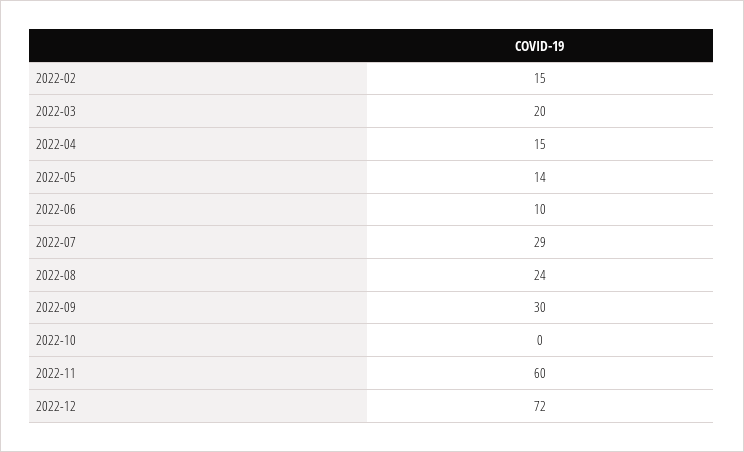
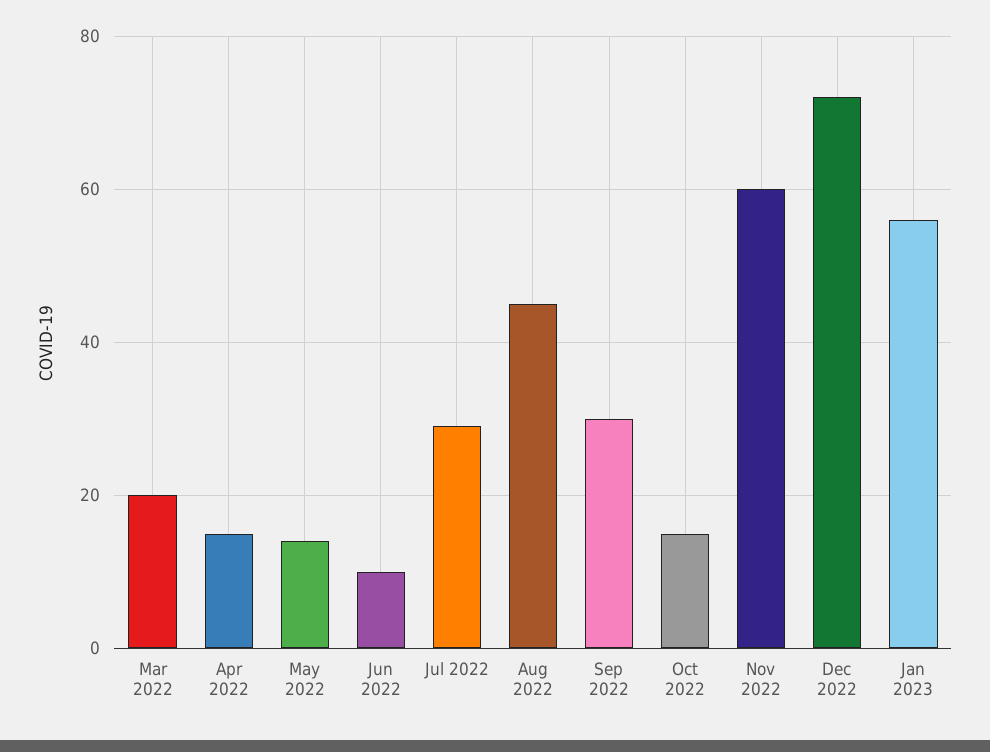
2022-02: 15 -> none
2022-08: 24 -> 45
2022-10: 0 -> 15
Jan 2023: none -> 55

